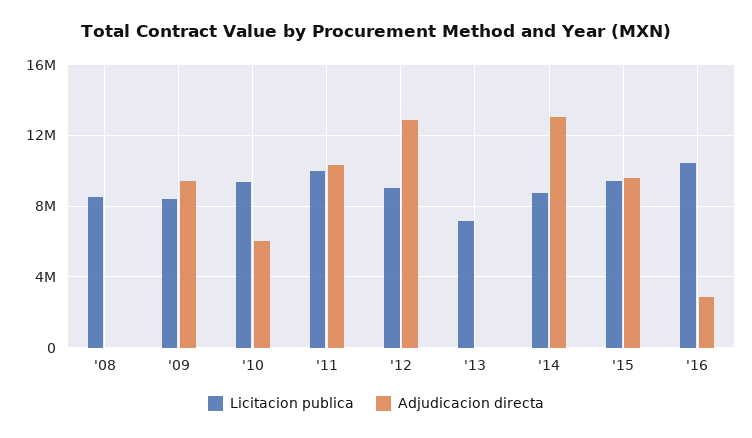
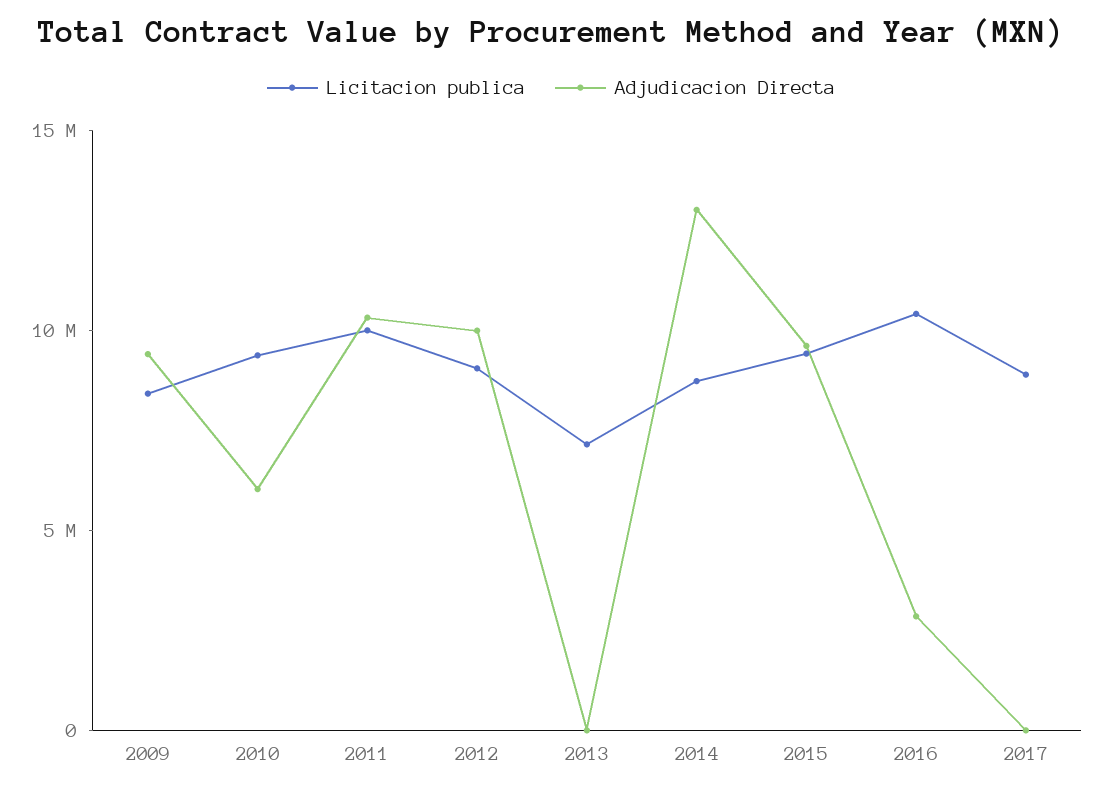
Licitacion publica, '08: 8500000 -> none
Adjudicacion directa, '08: 0 -> none
Adjudicacion directa, '12: 13000000 -> 10000000
Licitacion publica, 2017: none -> 9000000
Adjudicacion directa, 2017: none -> 0

